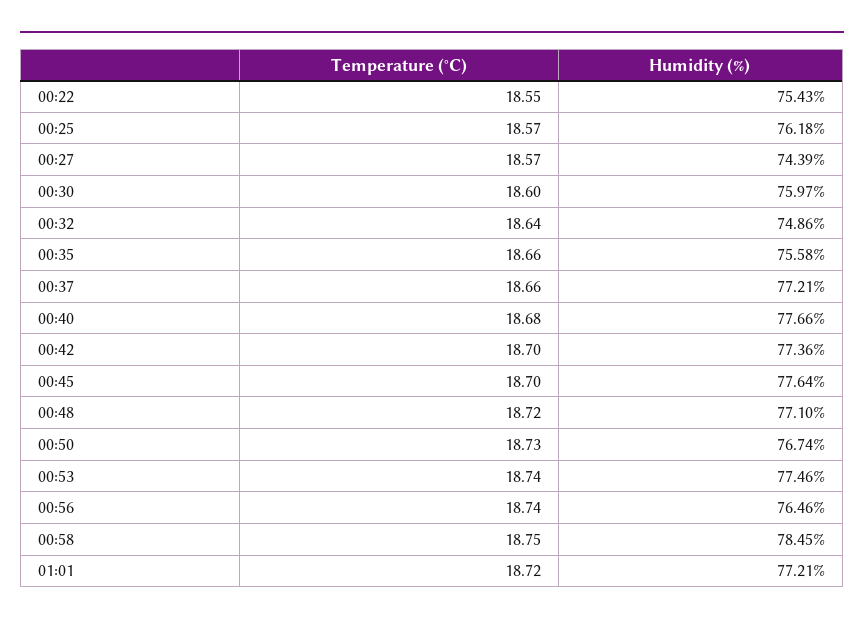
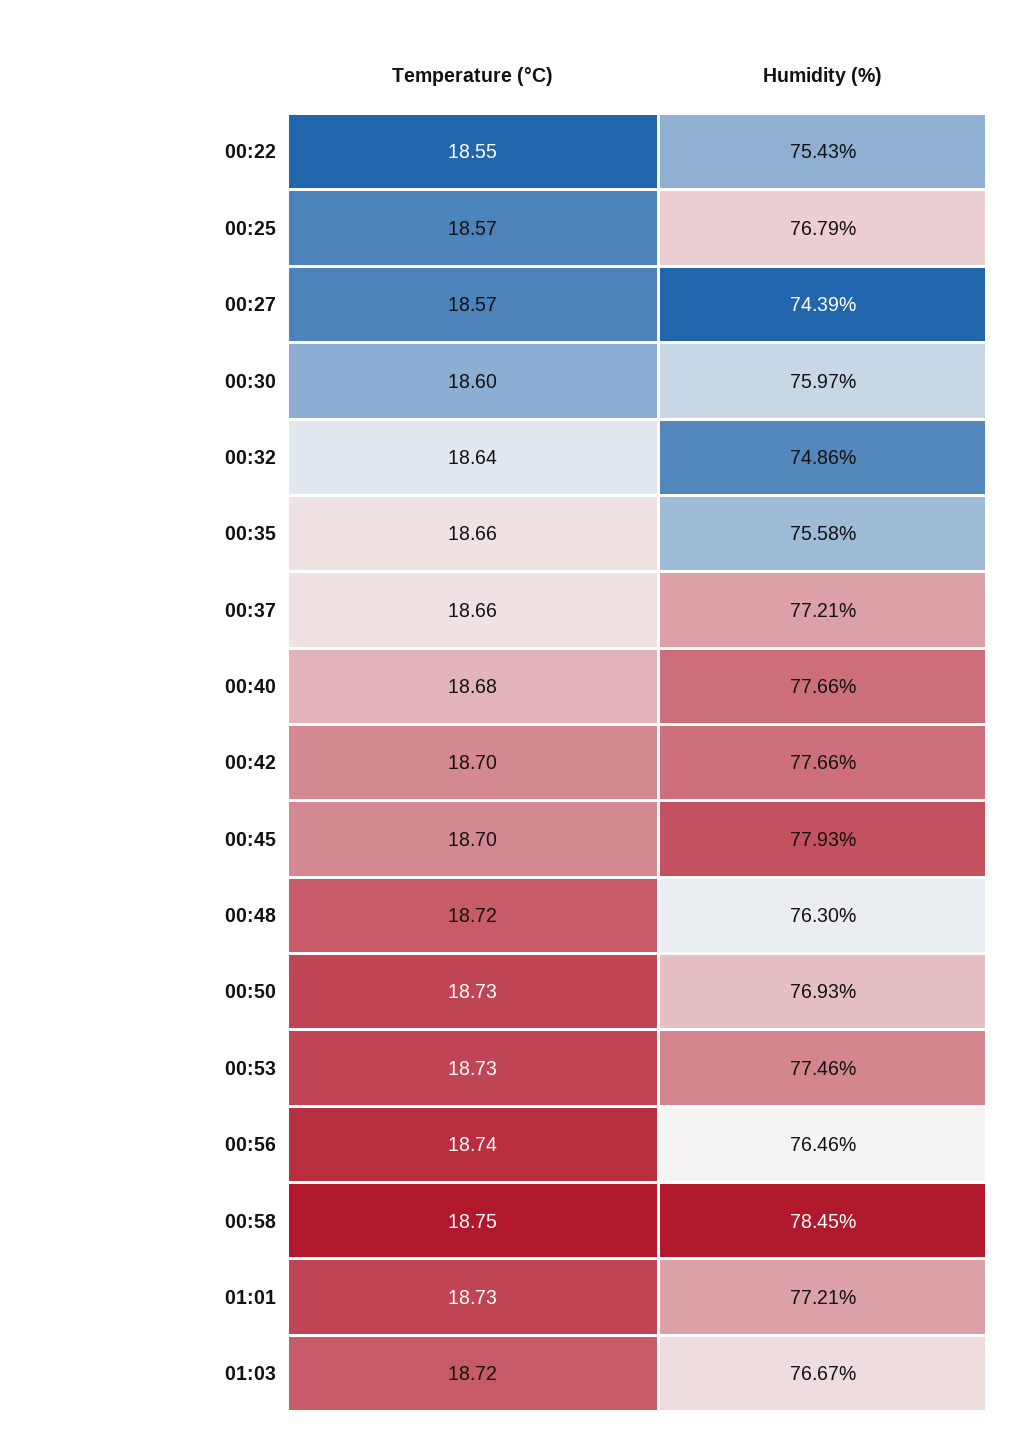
Humidity (%), 00:25: 76.18 -> 76.79
Humidity (%), 00:42: 77.36 -> 77.66
Humidity (%), 00:45: 77.64 -> 77.93
Humidity (%), 00:48: 77.1 -> 76.3
Humidity (%), 00:50: 76.74 -> 76.93
Temperature (°C), 00:53: 18.74 -> 18.73
Temperature (°C), 01:01: 18.72 -> 18.73
Temperature (°C), 01:03: none -> 18.72
Humidity (%), 01:03: none -> 76.67

